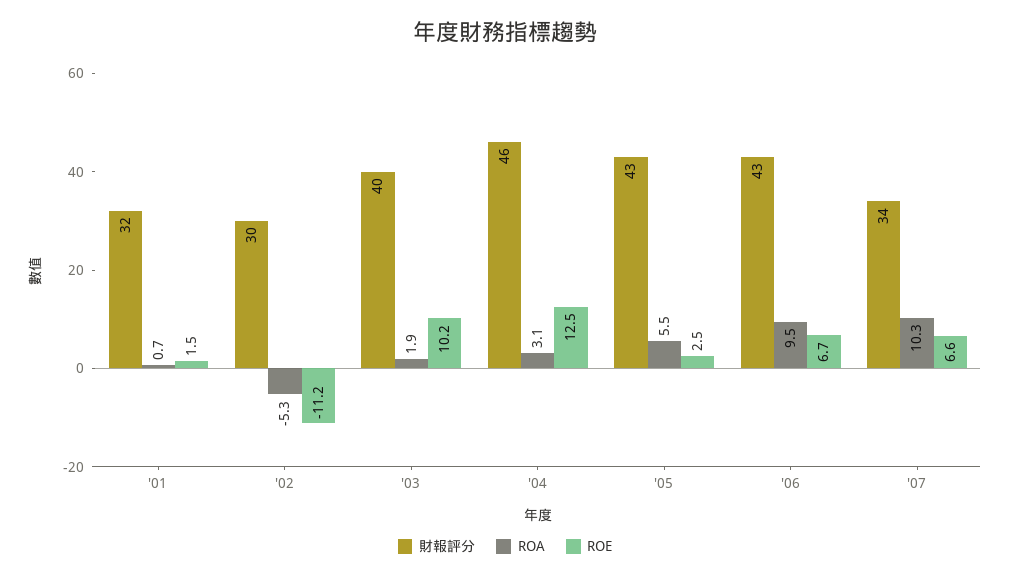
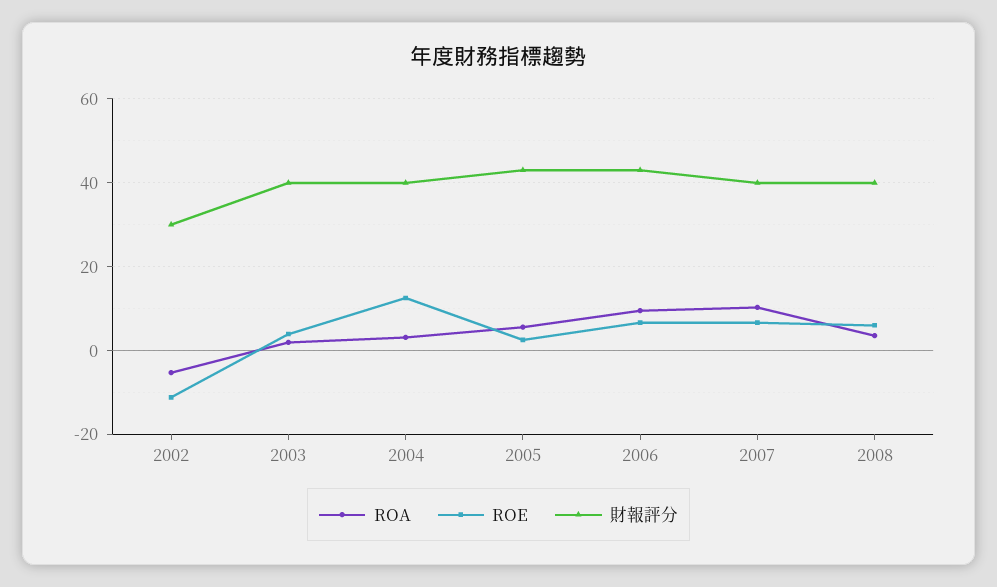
財報評分, '01: 32 -> none
ROA, '01: 0.7 -> none
ROE, '01: 1.5 -> none
ROE, '03: 10.2 -> 4
財報評分, '04: 46 -> 40
財報評分, '07: 34 -> 40
ROA, 2008: none -> 4
ROE, 2008: none -> 6
財報評分, 2008: none -> 40

